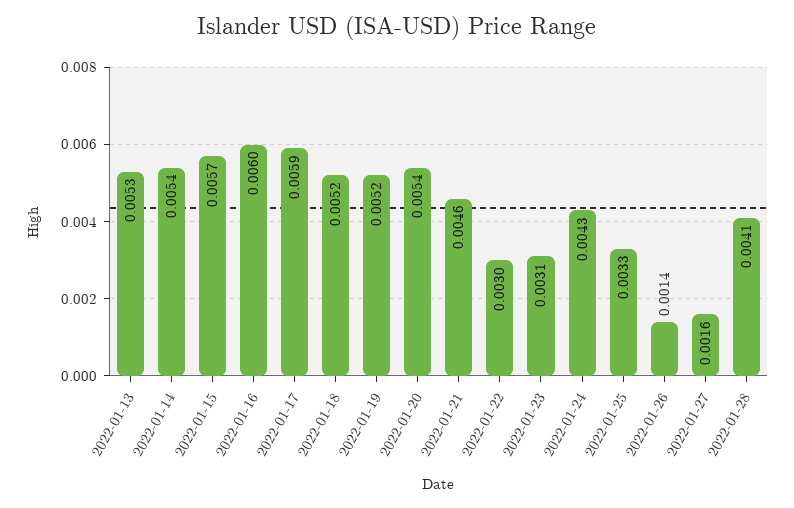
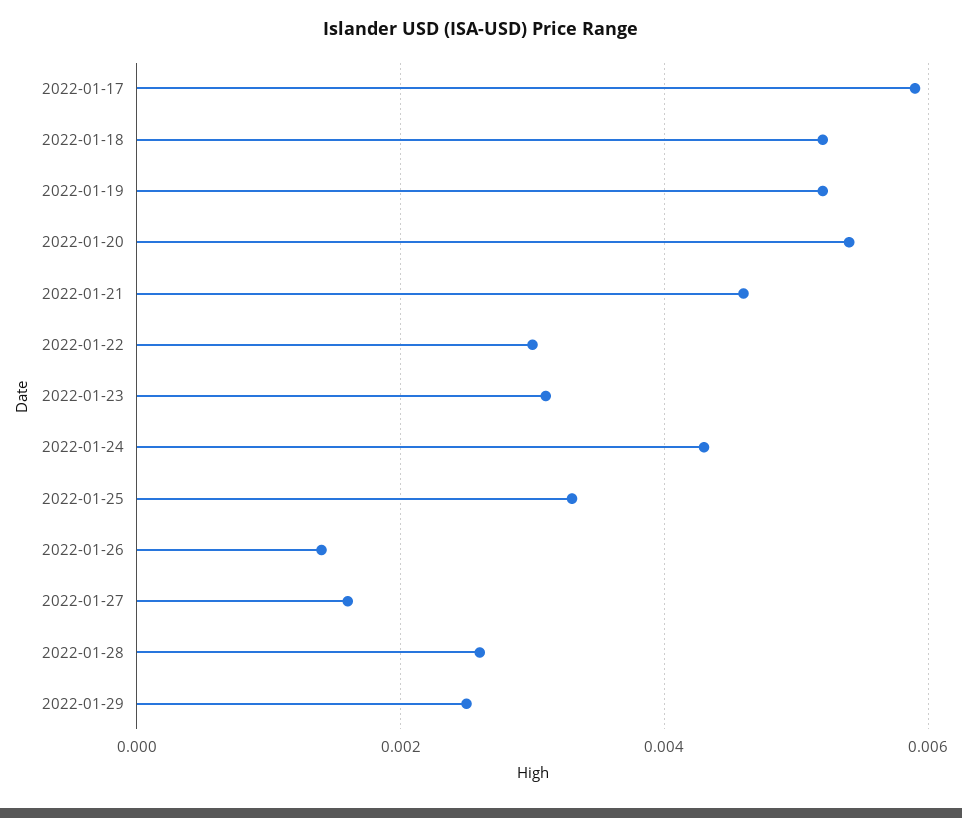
2022-01-13: 0.0053 -> none
2022-01-14: 0.0054 -> none
2022-01-15: 0.0057 -> none
2022-01-16: 0.006 -> none
2022-01-28: 0.0041 -> 0.0025
2022-01-29: none -> 0.0025

